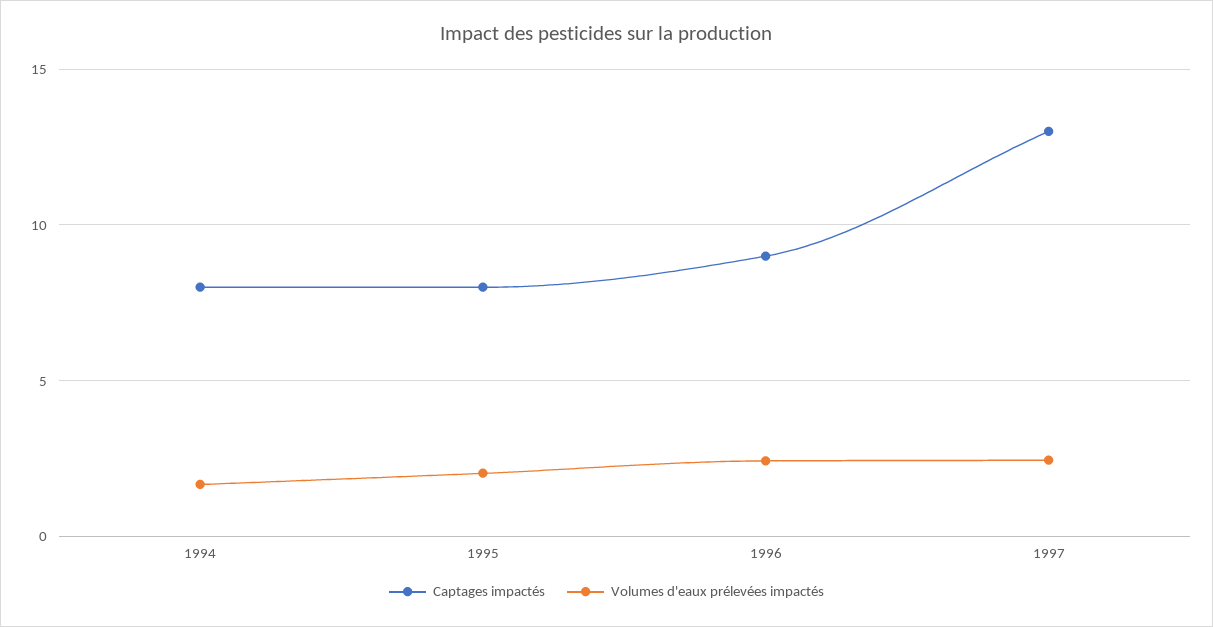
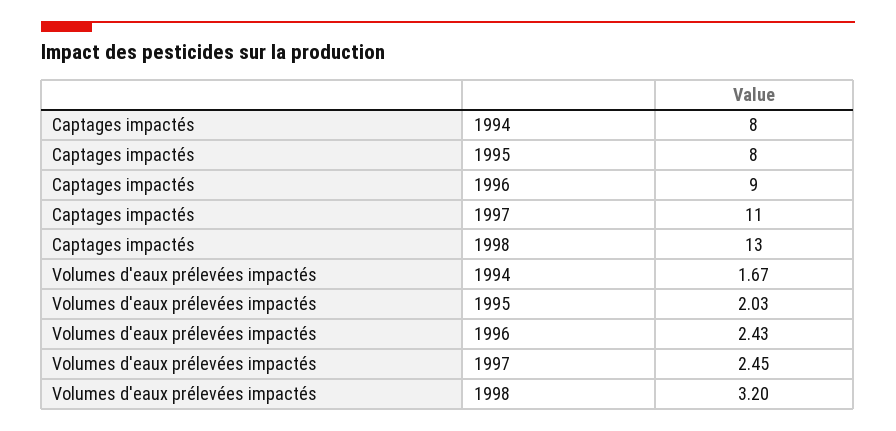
Captages impactés, 1997: 13 -> 11
Captages impactés, 1998: none -> 13
Volumes d'eaux prélevées impactés, 1998: none -> 3.2

